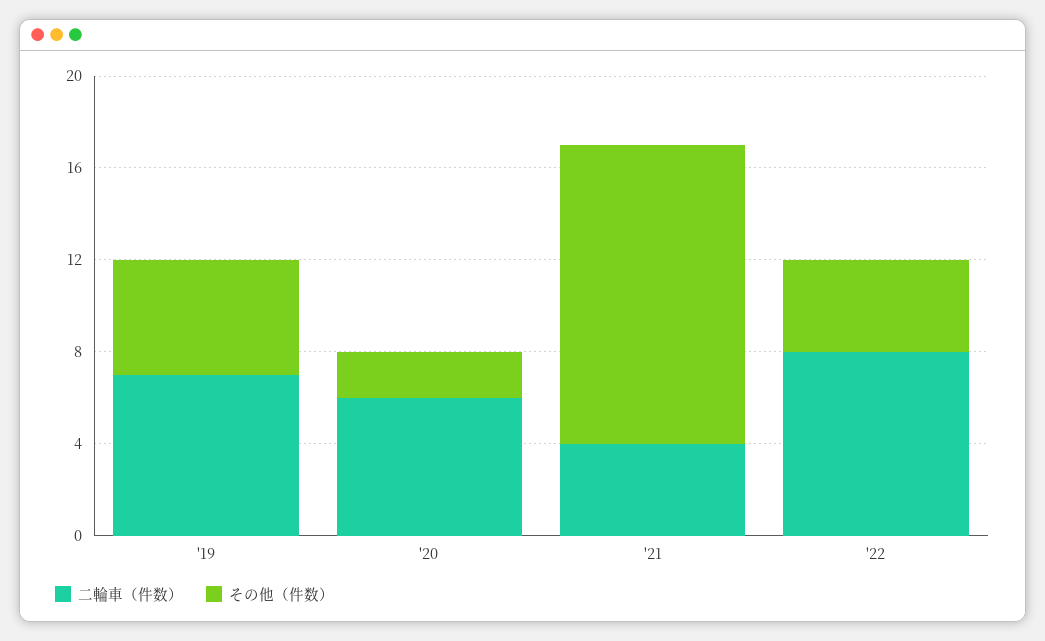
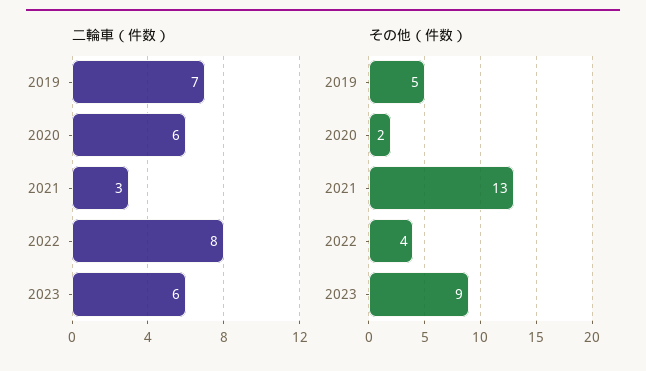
二輪車（件数）, '21: 4 -> 3
二輪車（件数）, 2023: none -> 6
その他（件数）, 2023: none -> 9

